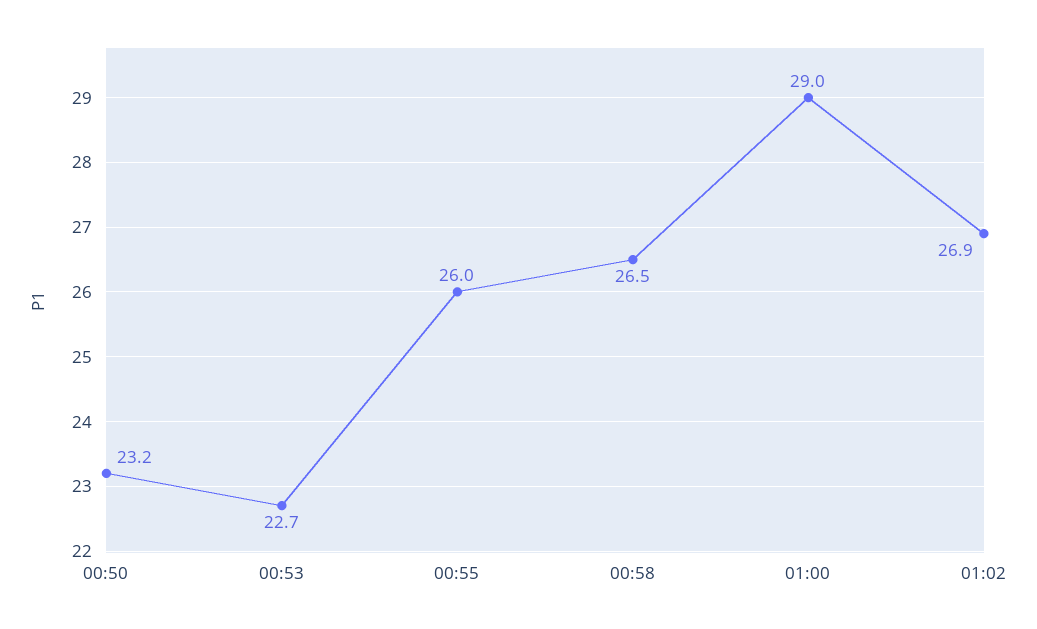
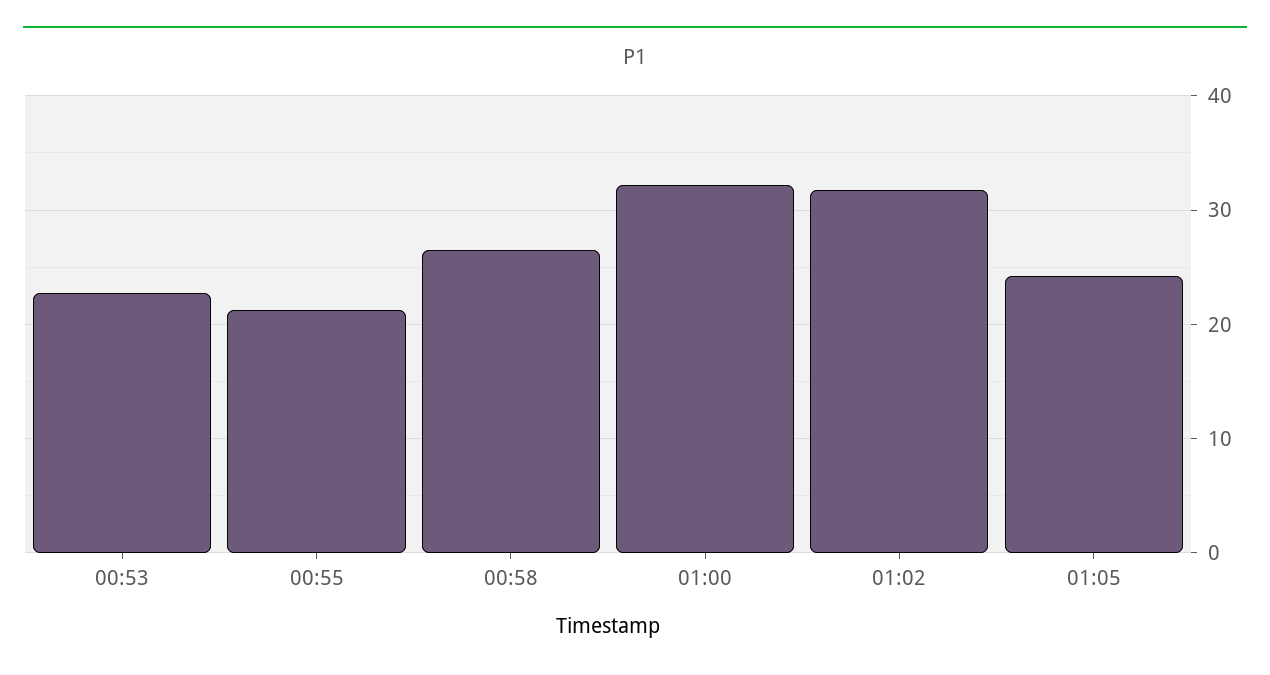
00:50: 23.2 -> none
00:55: 26 -> 21
01:00: 29 -> 32
01:02: 26.9 -> 32
01:05: none -> 24

